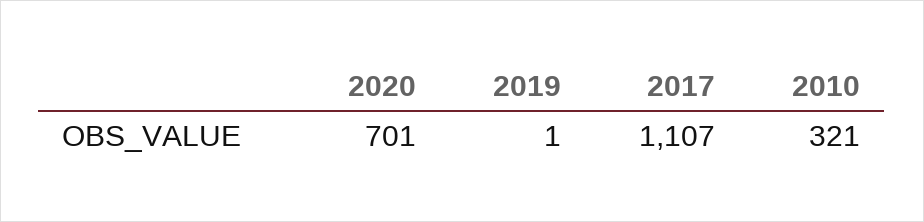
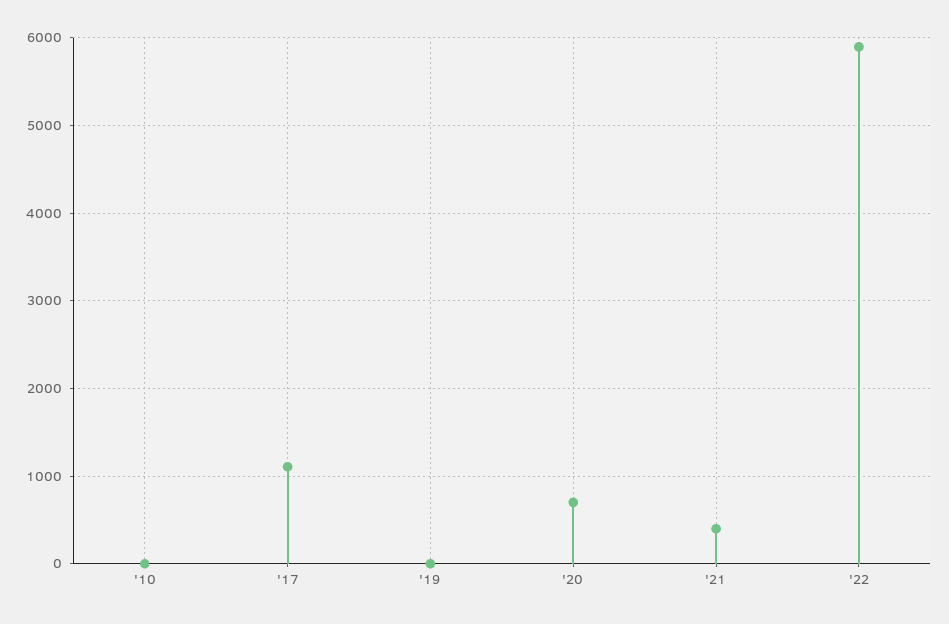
2010: 321 -> 0
'21: none -> 400
'22: none -> 5900

